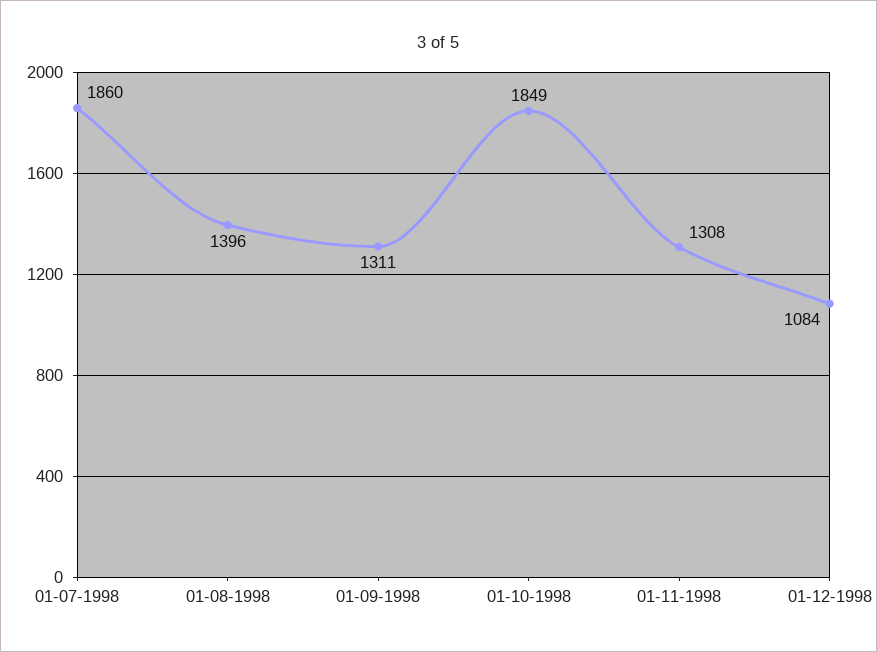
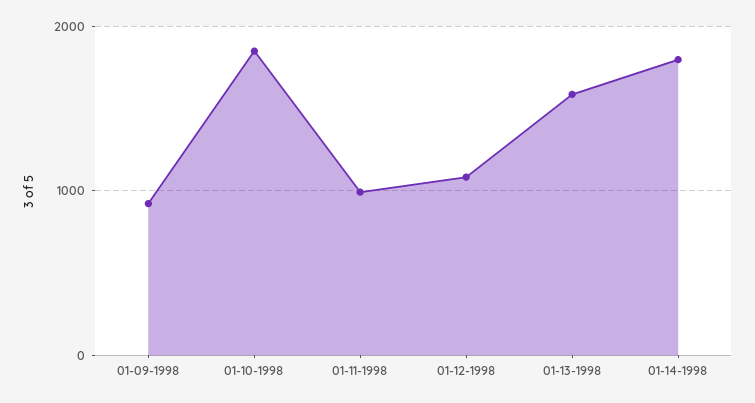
01-07-1998: 1860 -> none
01-08-1998: 1396 -> none
01-09-1998: 1311 -> 900
01-11-1998: 1308 -> 1000
01-13-1998: none -> 1600
01-14-1998: none -> 1800

